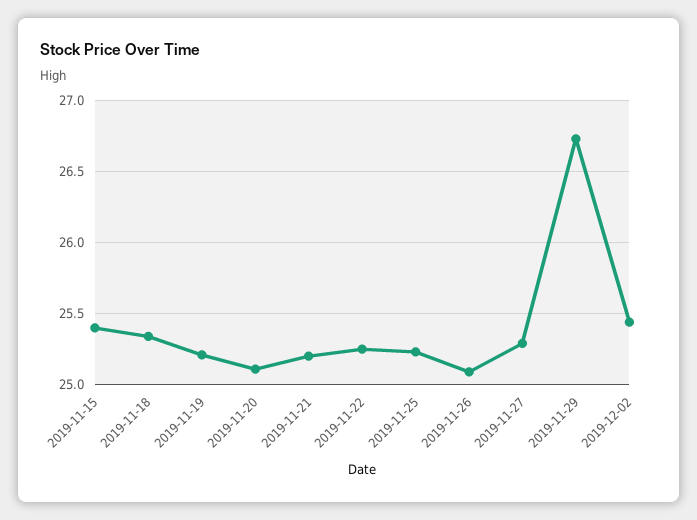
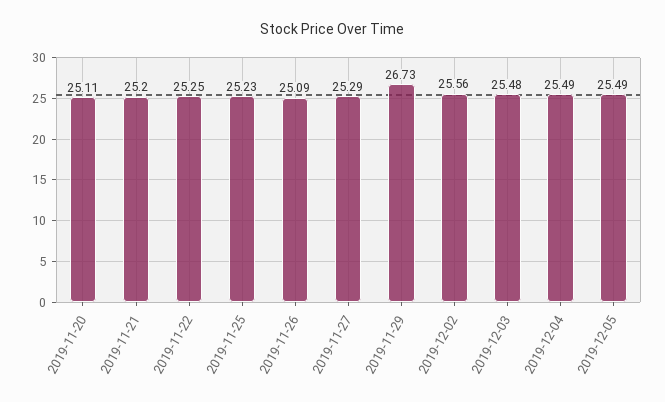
2019-11-15: 25.4 -> none
2019-11-18: 25.35 -> none
2019-11-19: 25.2 -> none
2019-12-02: 25.45 -> 25.56
2019-12-03: none -> 25.48
2019-12-04: none -> 25.49
2019-12-05: none -> 25.49

